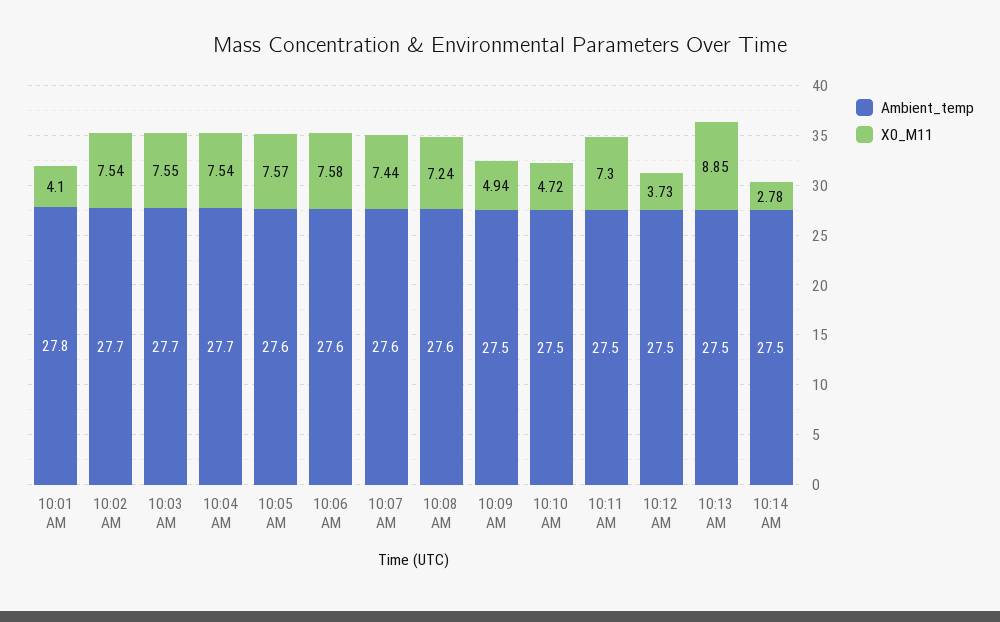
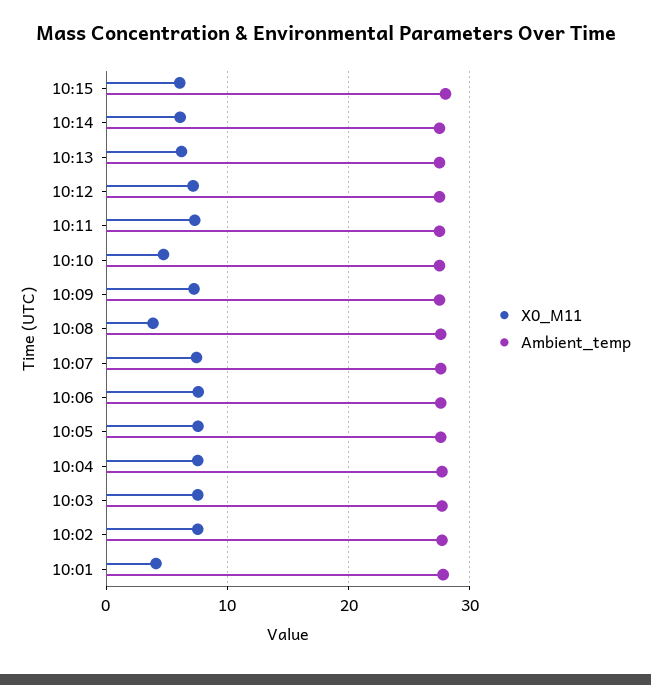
X0_M11, 10:08 AM: 7.24 -> 4
X0_M11, 10:09 AM: 4.94 -> 7
X0_M11, 10:12 AM: 3.73 -> 7
X0_M11, 10:13 AM: 8.85 -> 6
X0_M11, 10:14 AM: 2.78 -> 6
X0_M11, 10:15: none -> 6
Ambient_temp, 10:15: none -> 28

